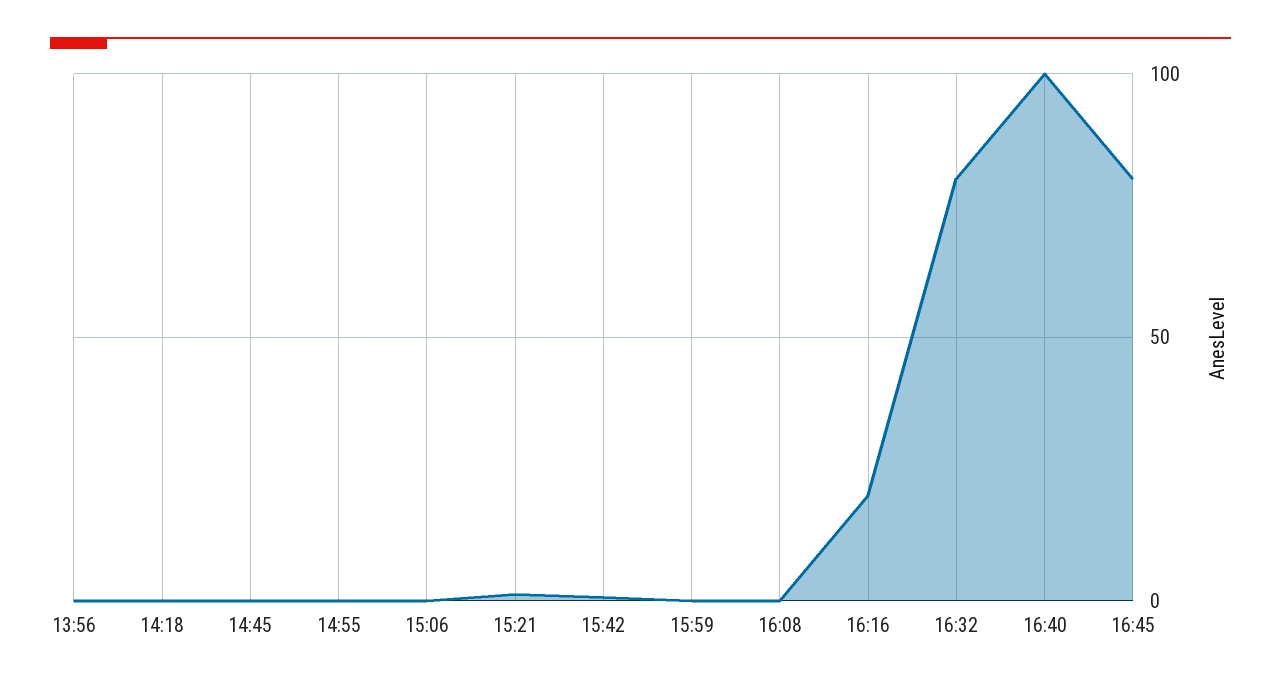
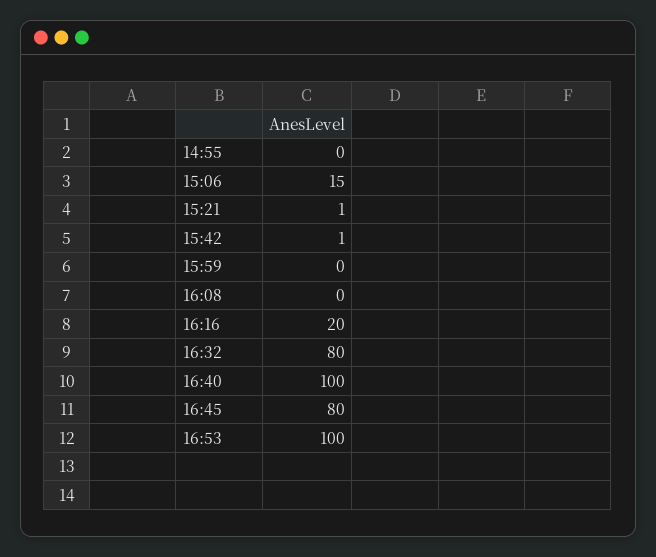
13:56: 0 -> none
14:18: 0 -> none
14:45: 0 -> none
15:06: 0 -> 15
16:53: none -> 100

